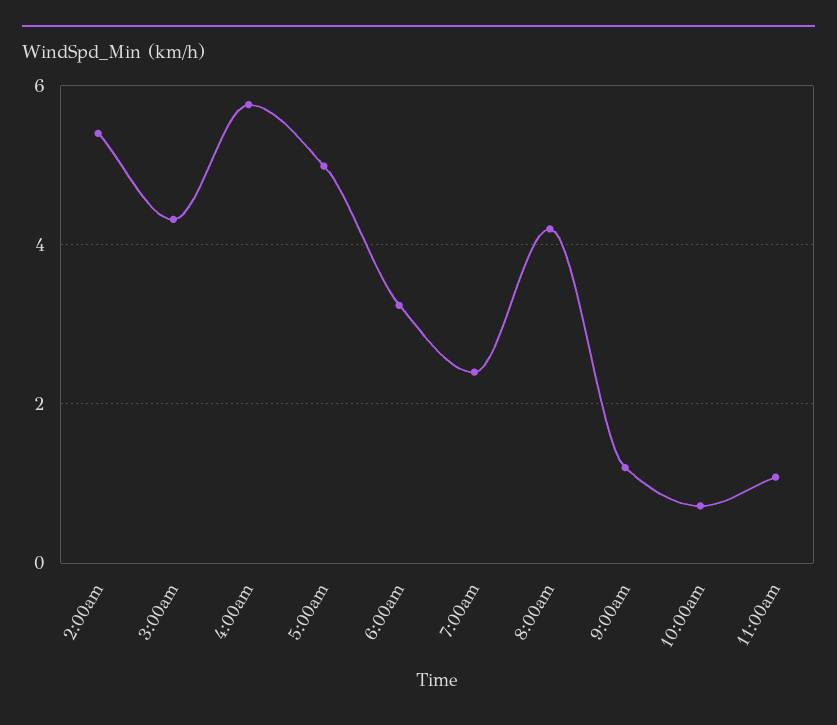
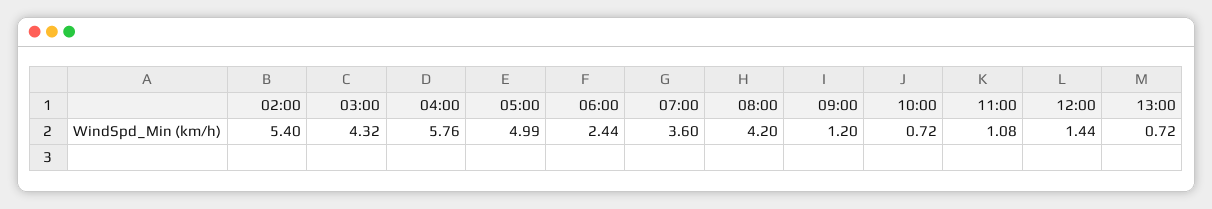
6:00am: 3.2 -> 2.44
7:00am: 2.4 -> 3.6
12:00: none -> 1.44
13:00: none -> 0.72

